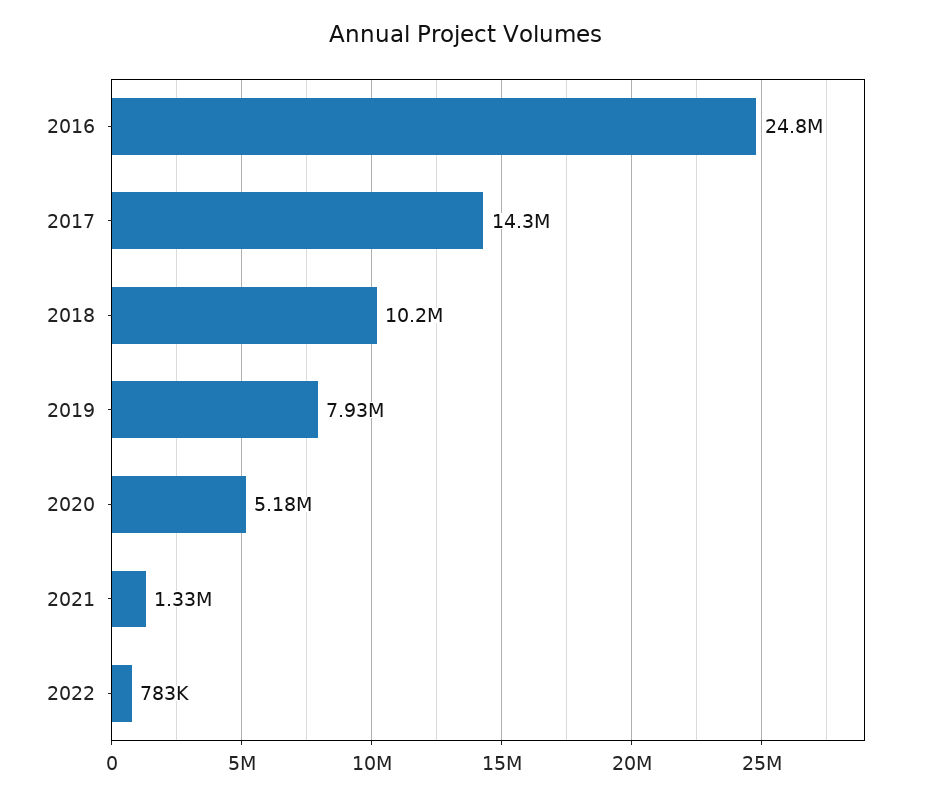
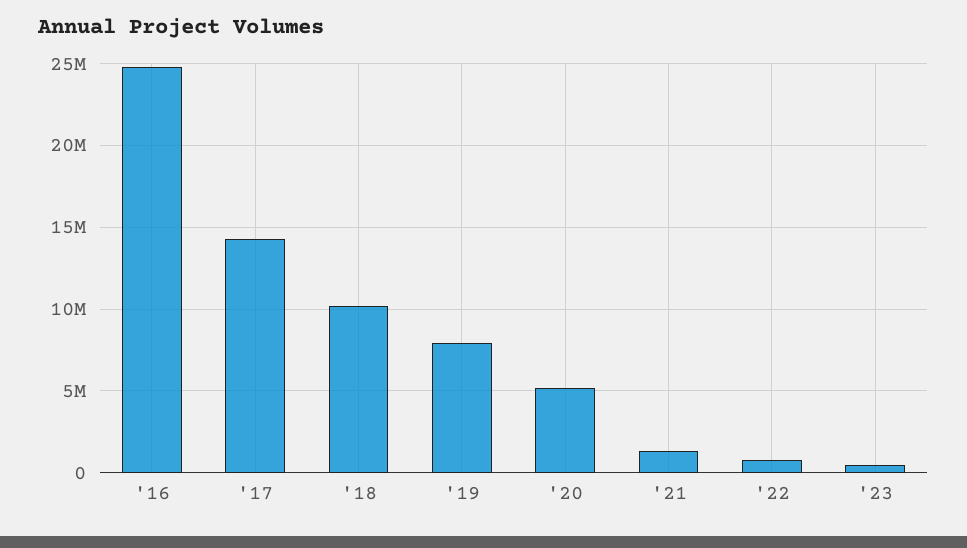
'23: none -> 500000

